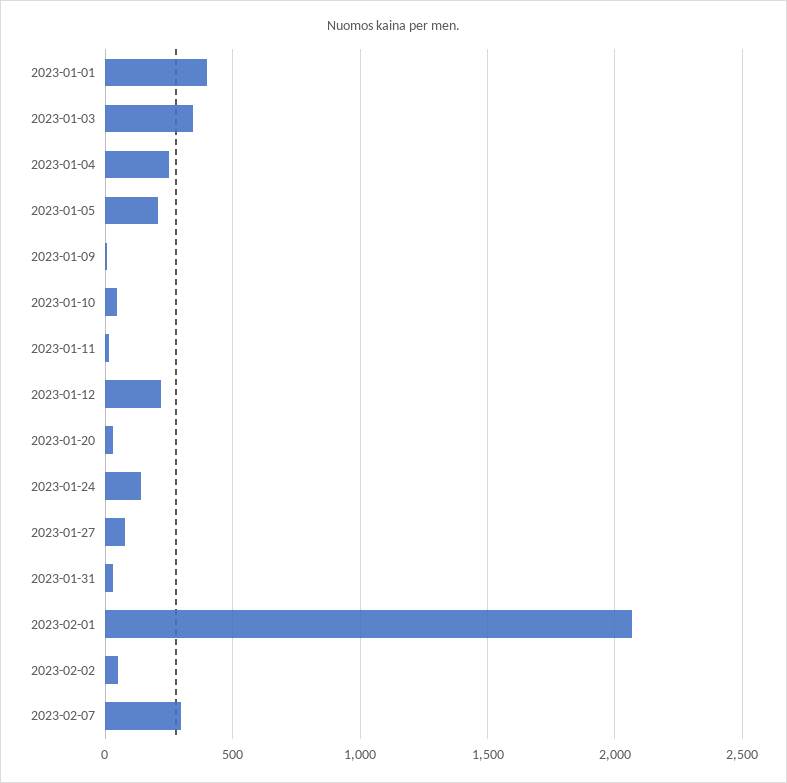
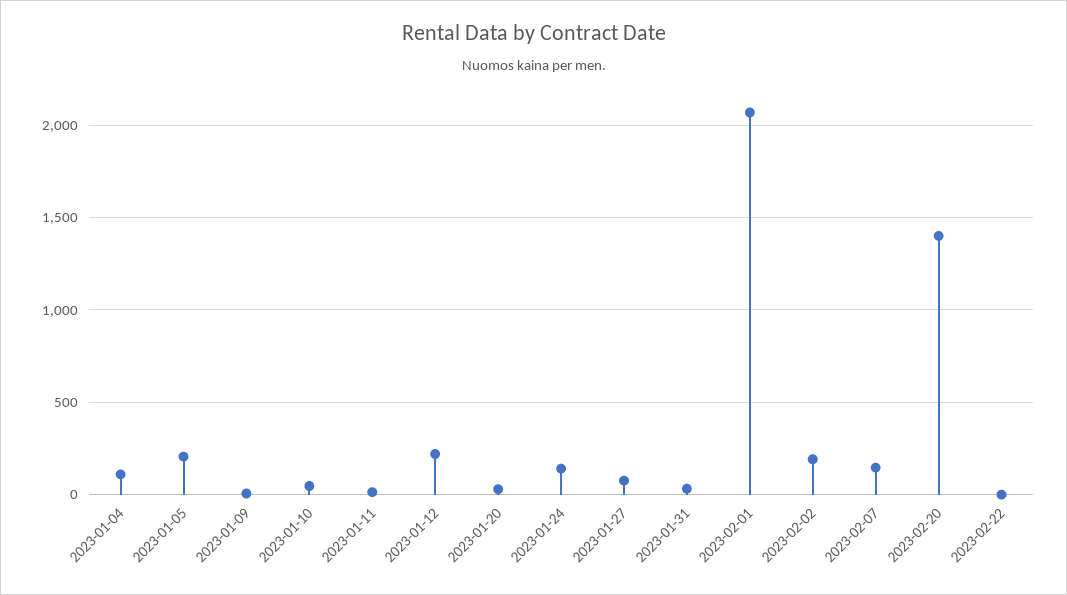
2023-01-01: 400 -> none
2023-01-03: 350 -> none
2023-01-04: 250 -> 100
2023-02-02: 50 -> 200
2023-02-07: 300 -> 150
2023-02-20: none -> 1400
2023-02-22: none -> 0

